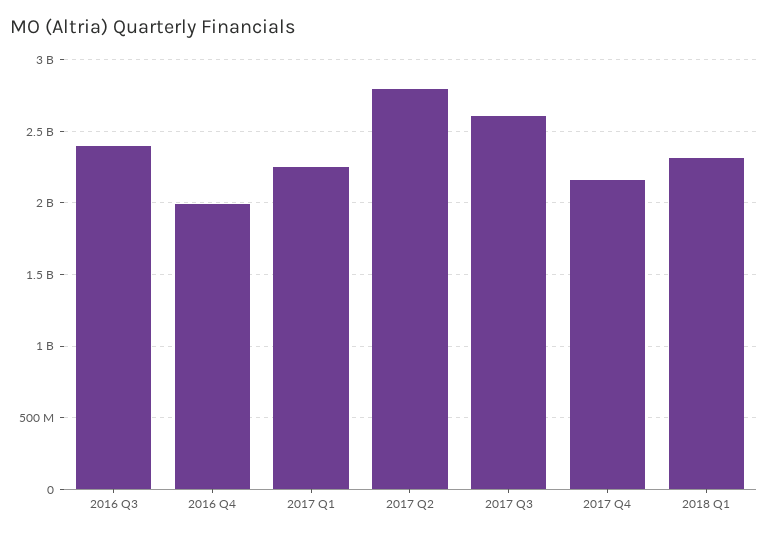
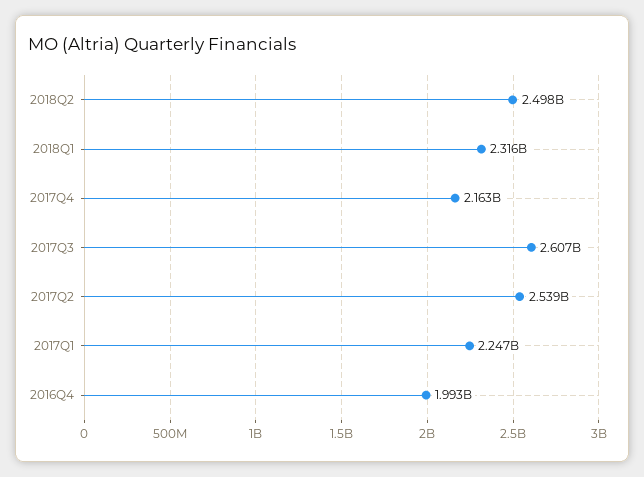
2016 Q3: 2400000000 -> none
2017 Q2: 2800000000 -> 2539000000
2018Q2: none -> 2498000000

